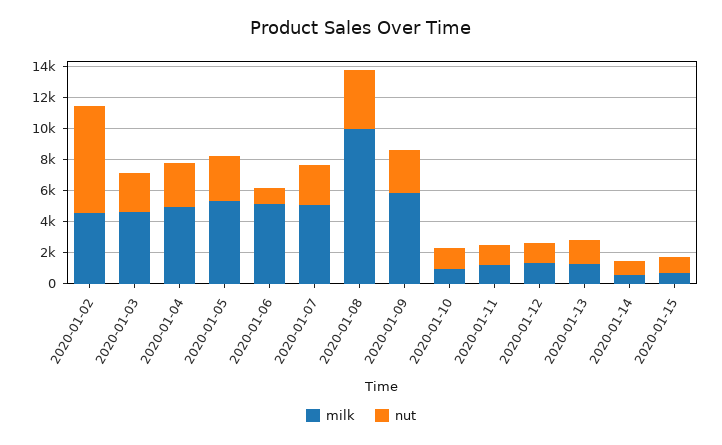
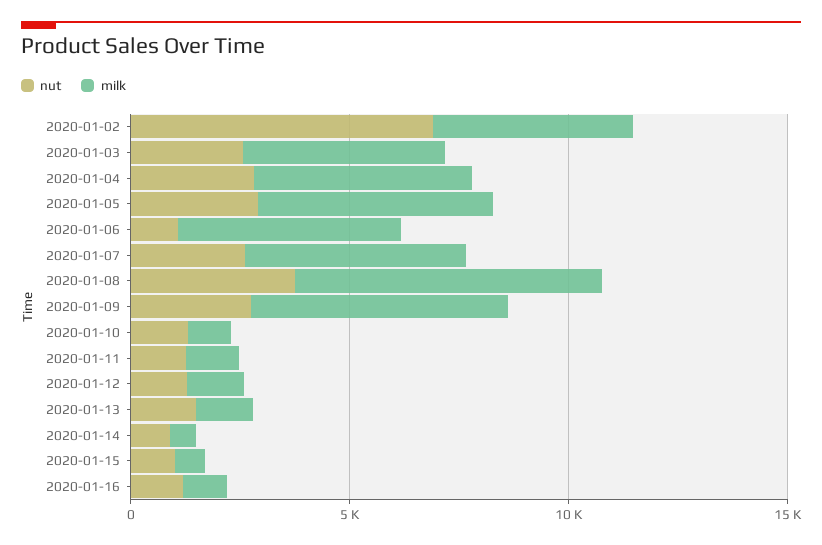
milk, 2020-01-08: 10000 -> 7000
nut, 2020-01-16: none -> 1000
milk, 2020-01-16: none -> 1000

